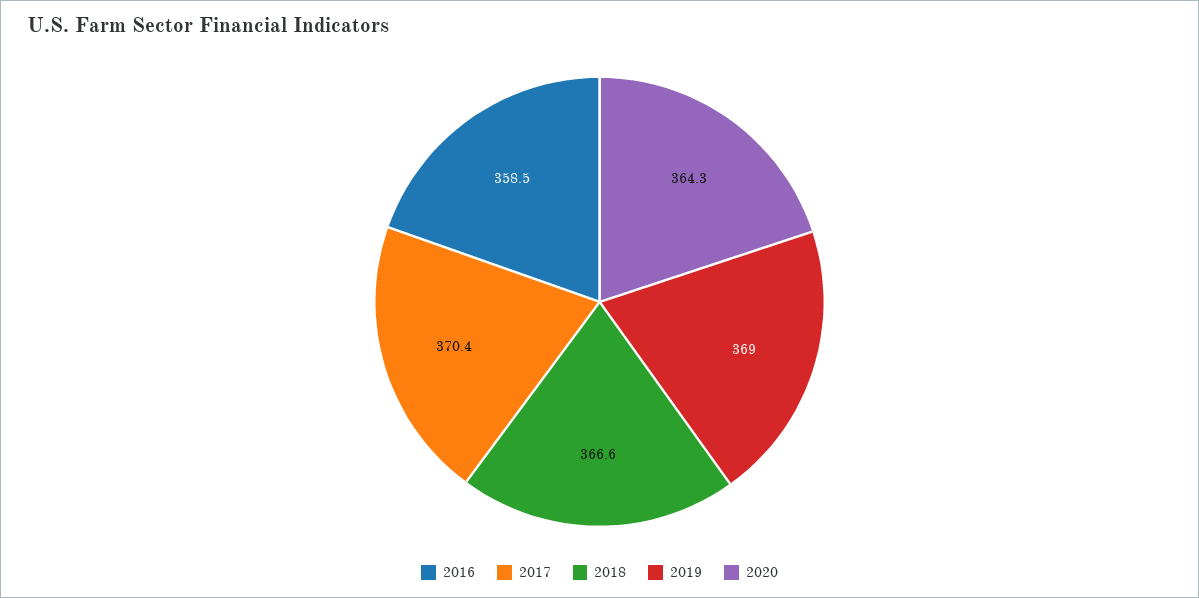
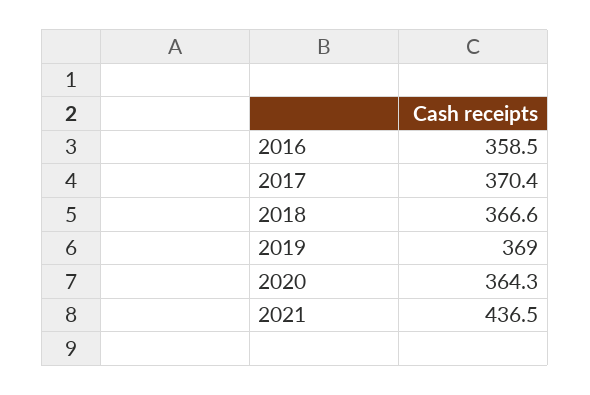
2021: none -> 436.5

